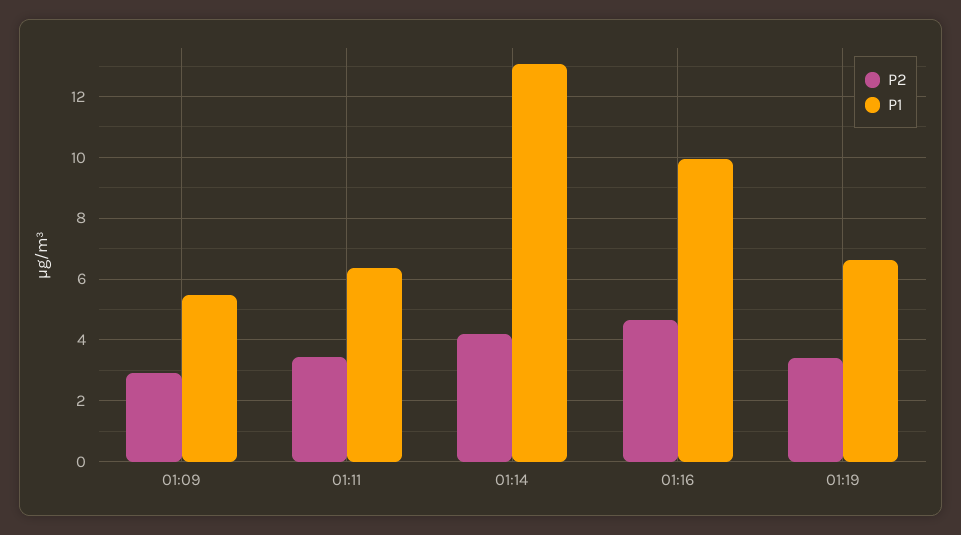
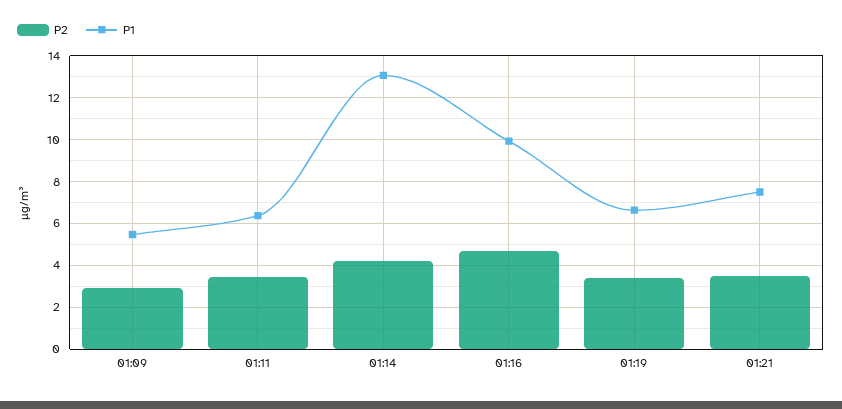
P2, 01:21: none -> 3.5
P1, 01:21: none -> 7.5

